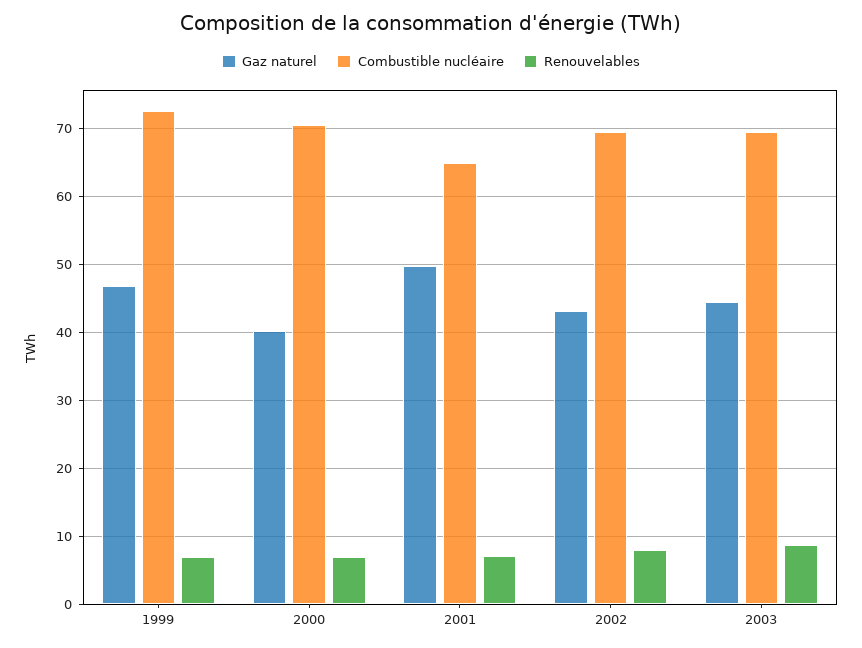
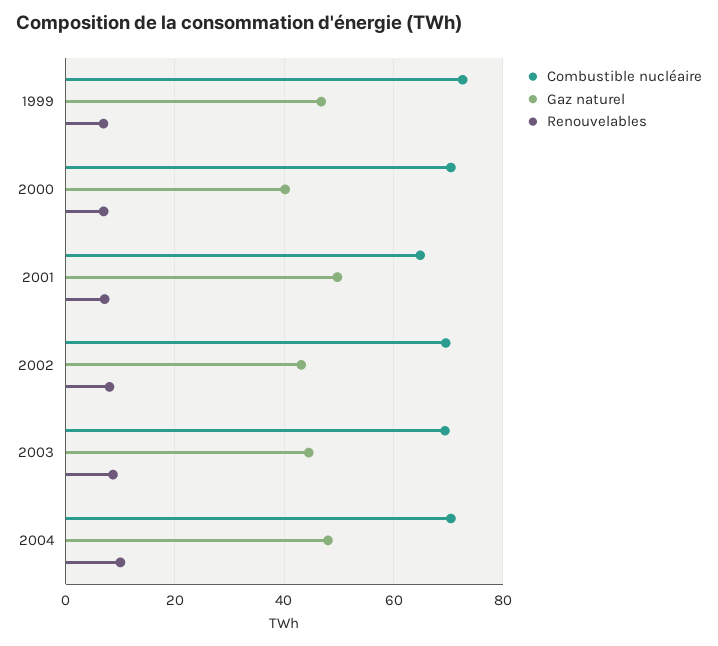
Combustible nucléaire, 2004: none -> 70
Gaz naturel, 2004: none -> 48
Renouvelables, 2004: none -> 10

